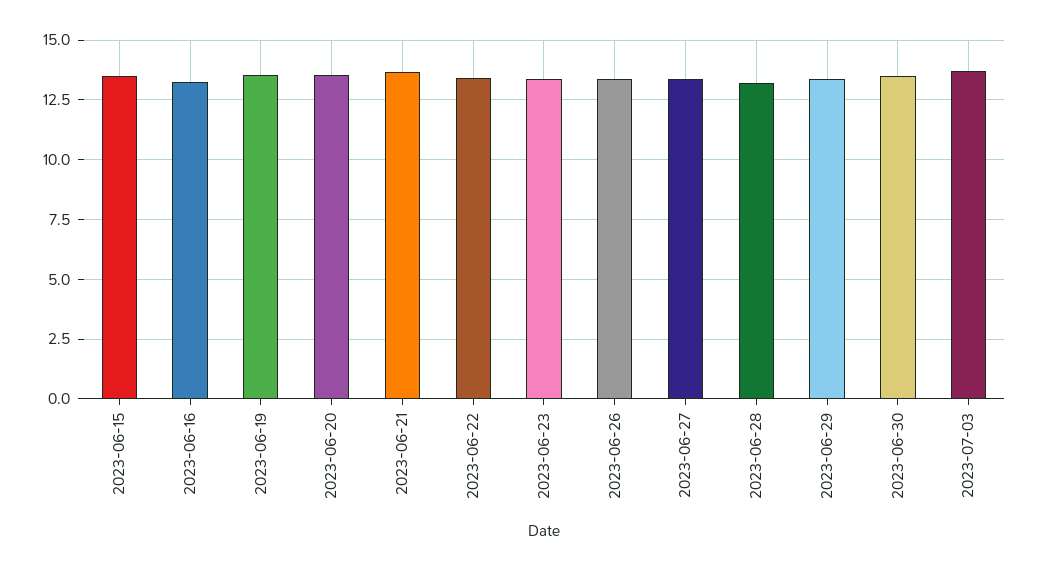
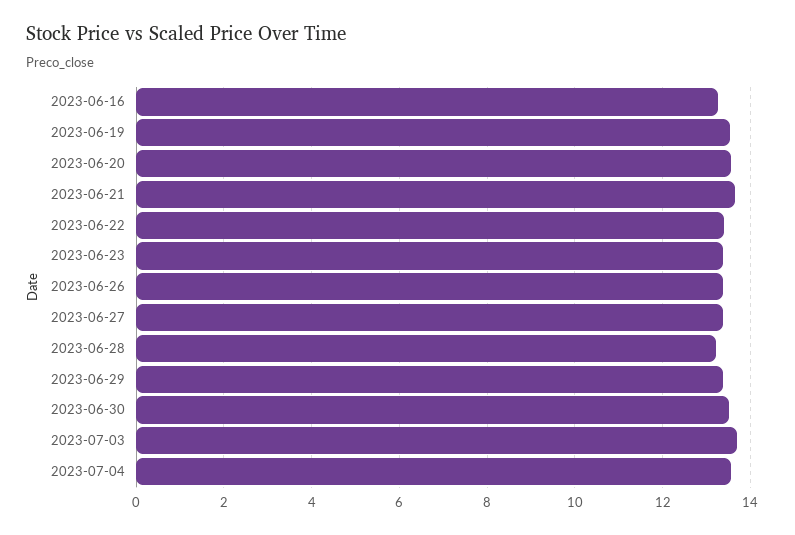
2023-06-15: 13.5 -> none
2023-07-04: none -> 13.6

